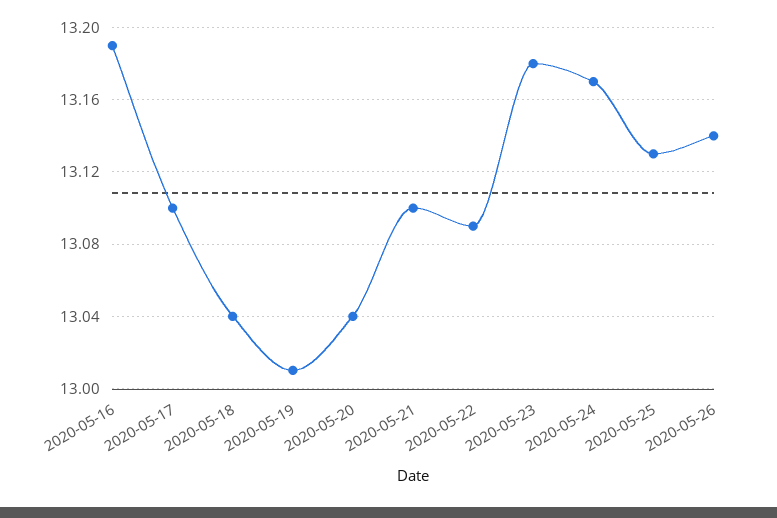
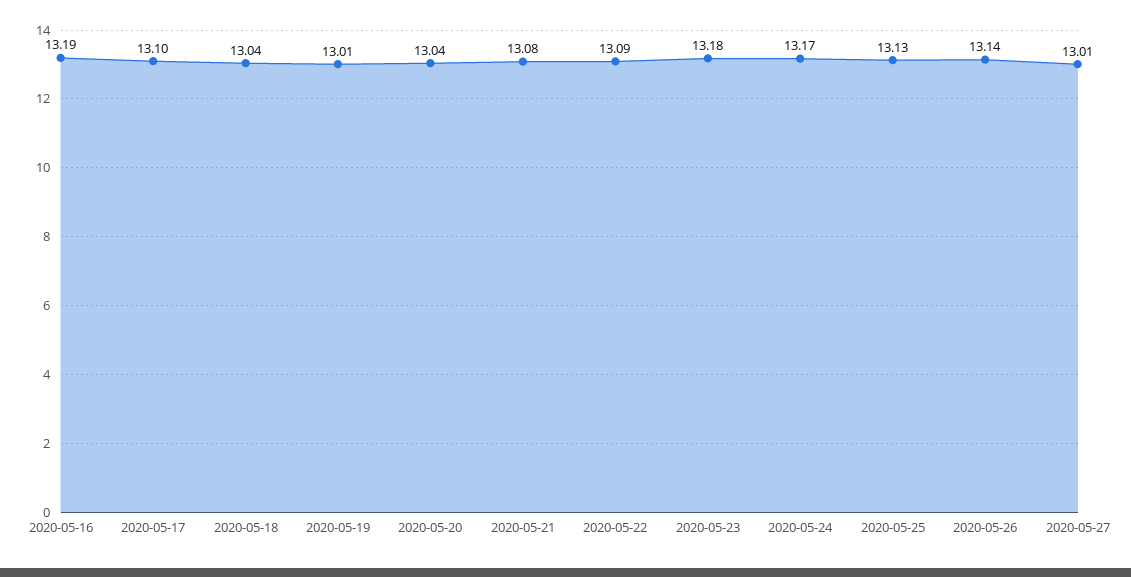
2020-05-21: 13.1 -> 13.08
2020-05-27: none -> 13.01

